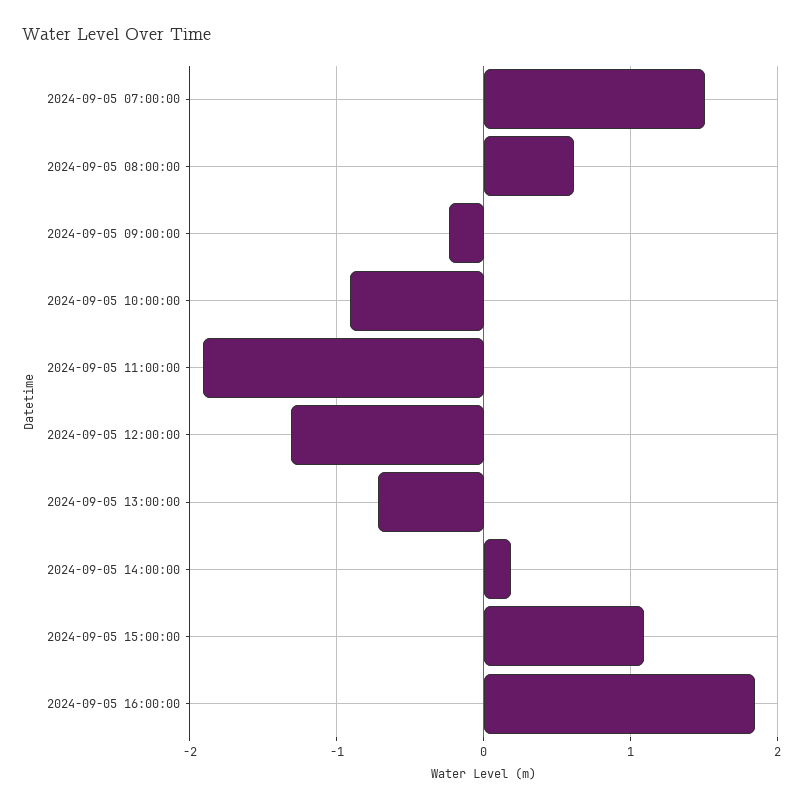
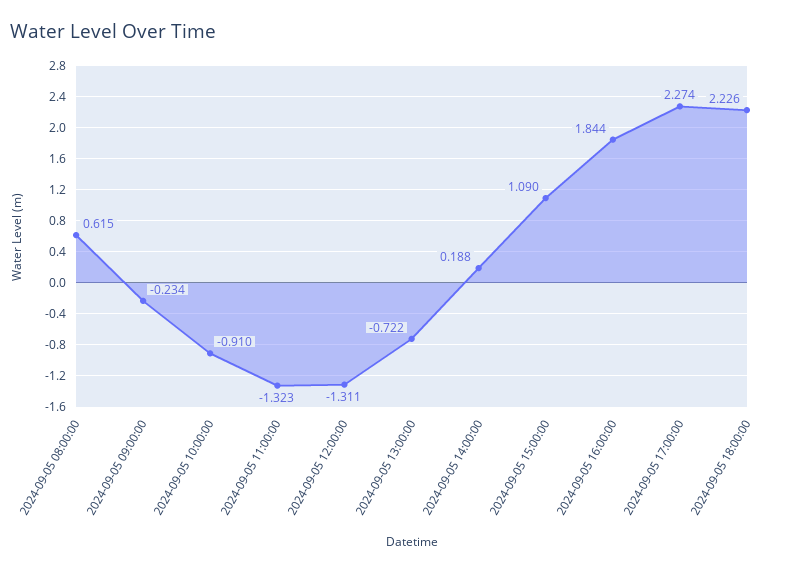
2024-09-05 07:00:00: 1.5 -> none
2024-09-05 11:00:00: -1.9 -> -1.323
2024-09-05 17:00:00: none -> 2.274
2024-09-05 18:00:00: none -> 2.226

